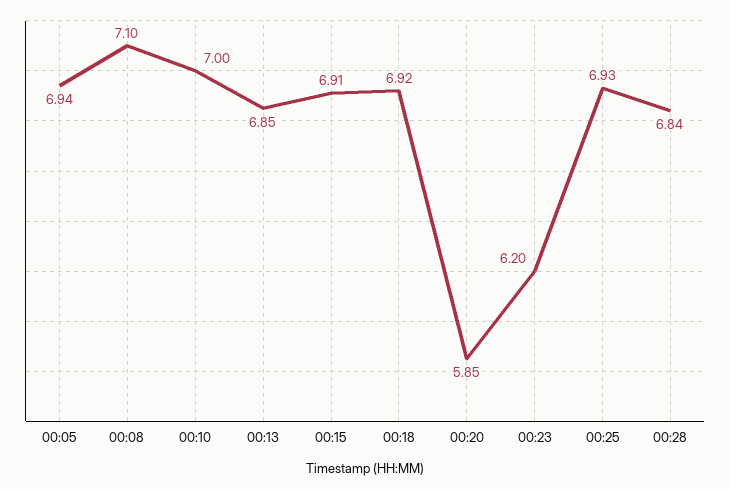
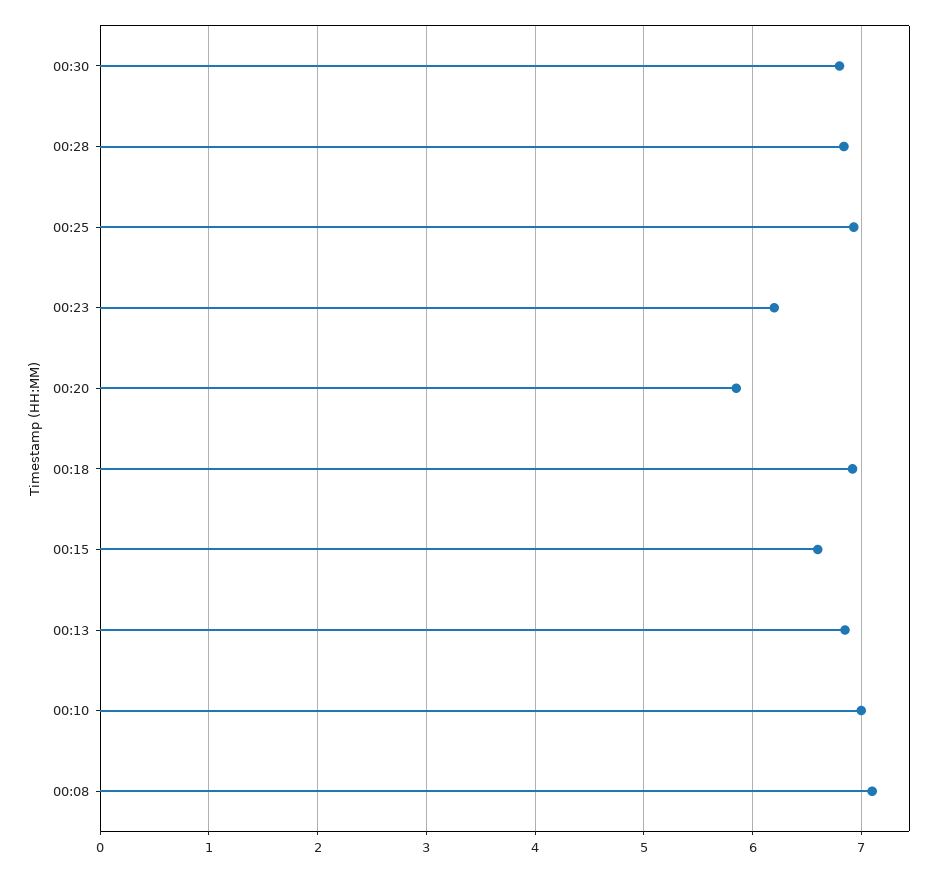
00:05: 6.94 -> none
00:15: 6.91 -> 6.6
00:30: none -> 6.8

